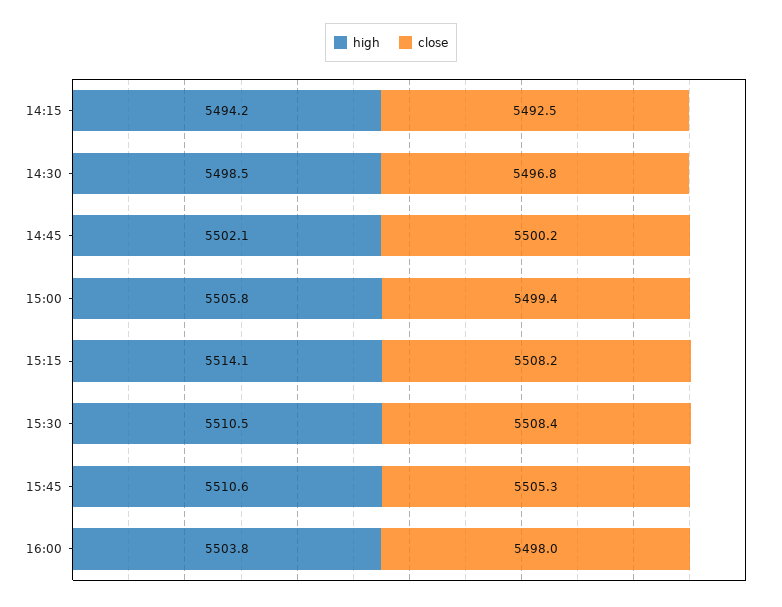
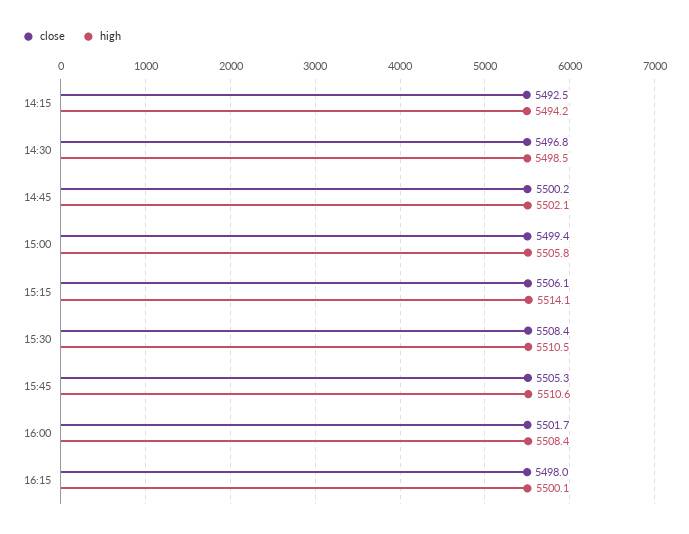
close, 15:15: 5508.2 -> 5506.1
high, 16:00: 5503.8 -> 5508.4
close, 16:00: 5498 -> 5501.7
close, 16:15: none -> 5498
high, 16:15: none -> 5500.1

